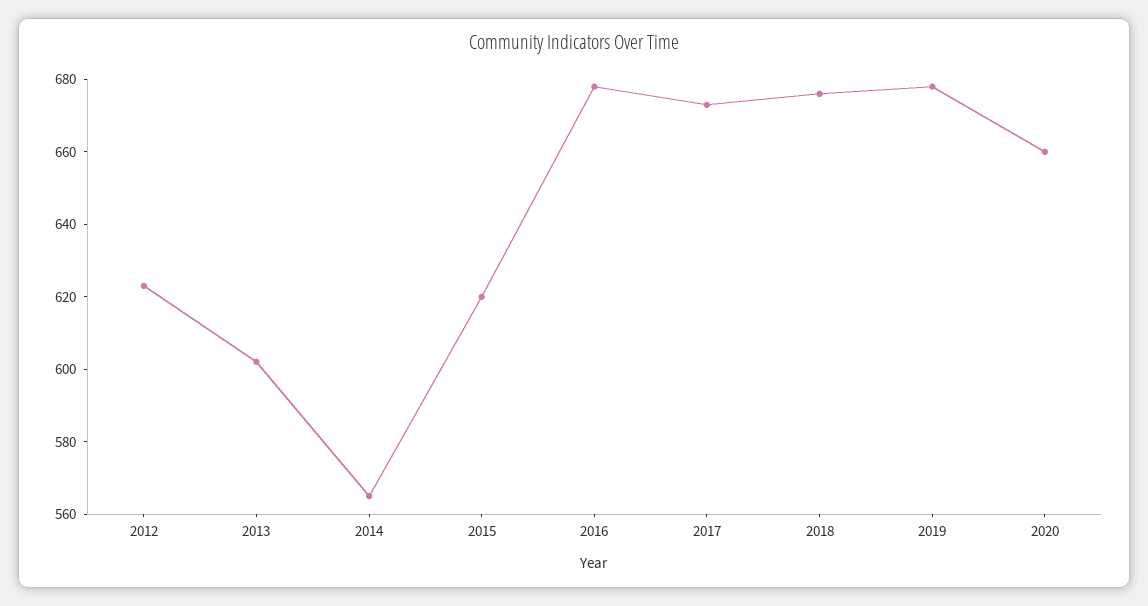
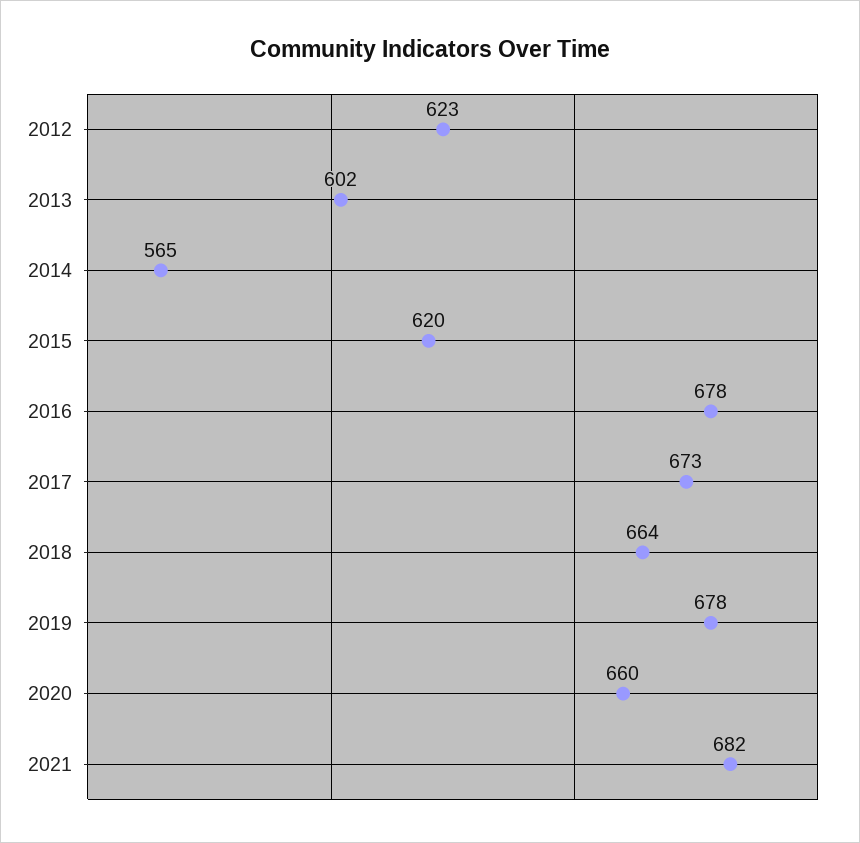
2018: 675 -> 664
2021: none -> 682

